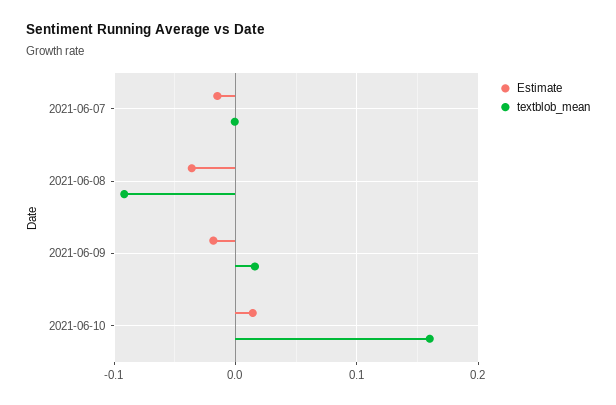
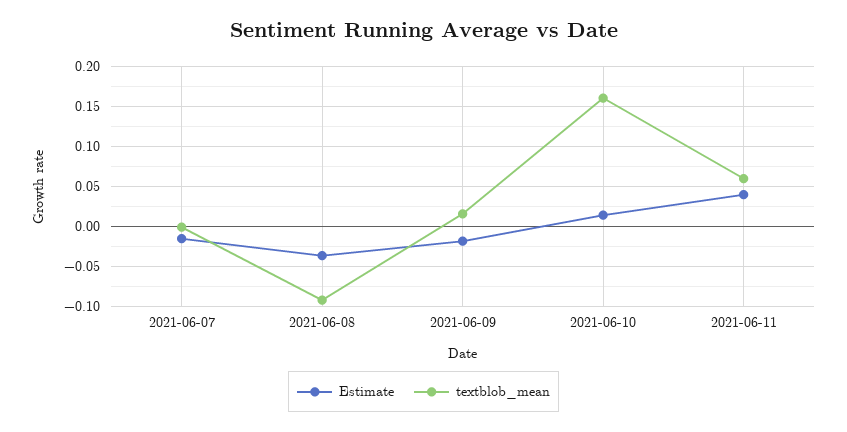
Estimate, 2021-06-11: none -> 0.04
textblob_mean, 2021-06-11: none -> 0.06

